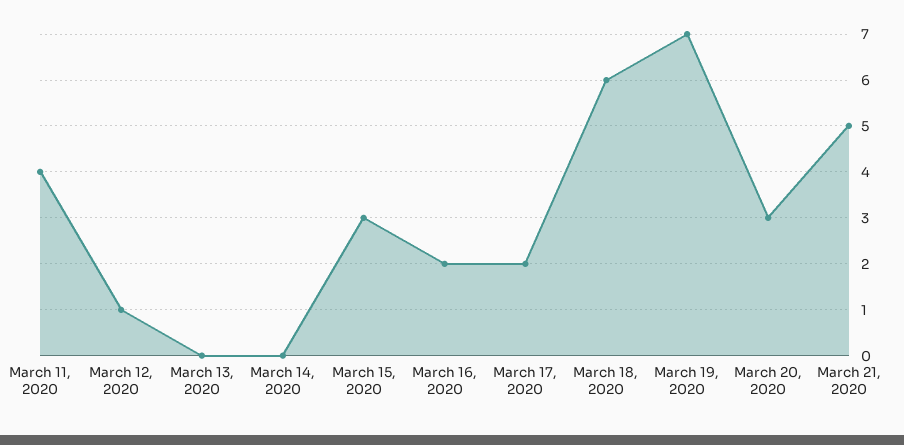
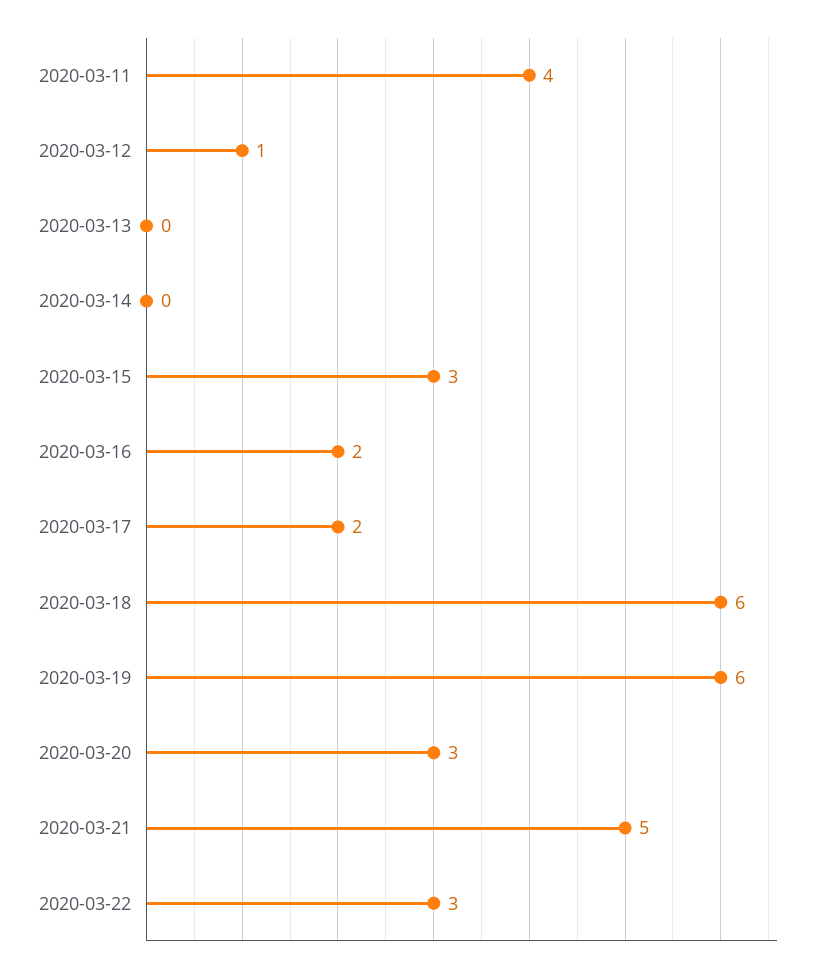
March 19, 2020: 7 -> 6
2020-03-22: none -> 3

